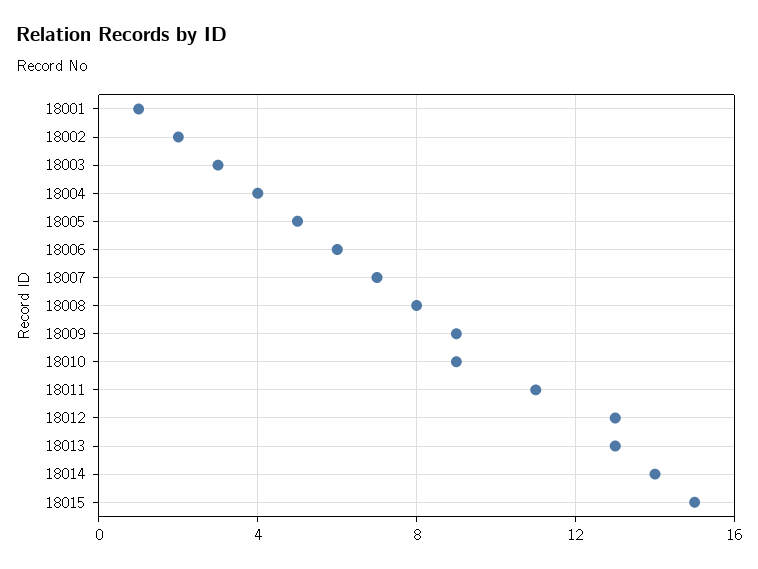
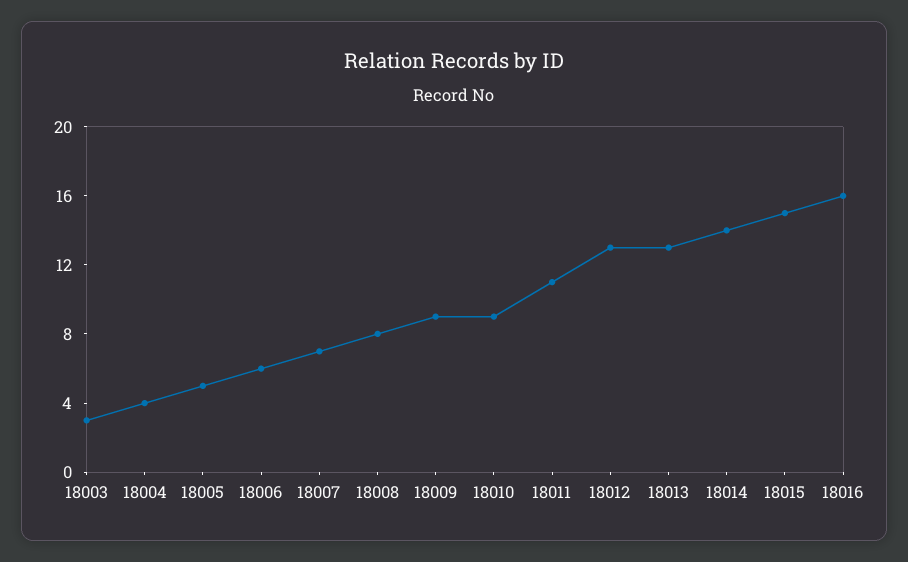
18001: 1 -> none
18002: 2 -> none
18016: none -> 16

